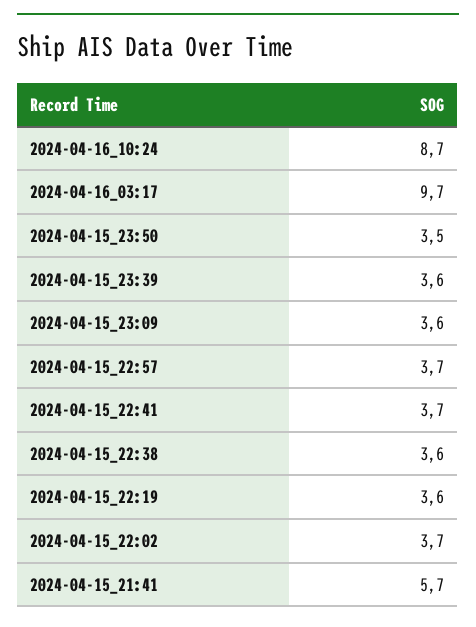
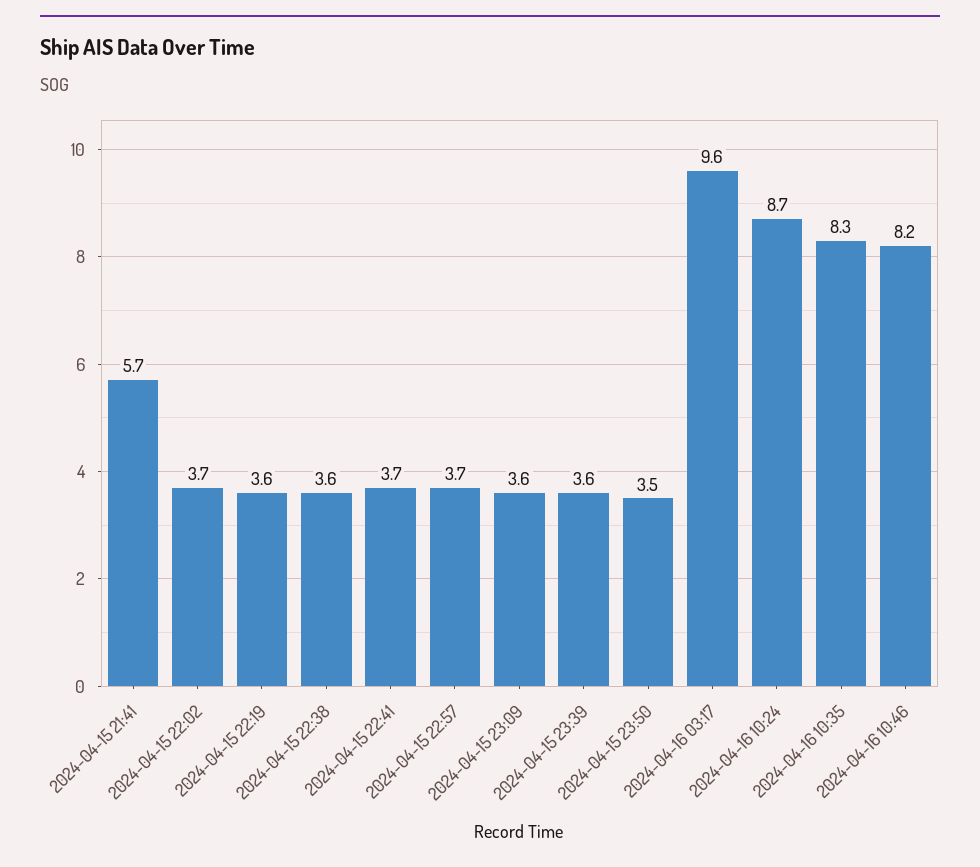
2024-04-16_03:17: 9.7 -> 9.6
2024-04-16 10:35: none -> 8.3
2024-04-16 10:46: none -> 8.2

